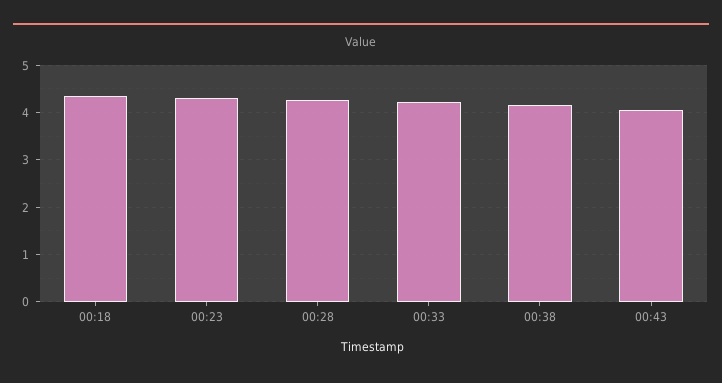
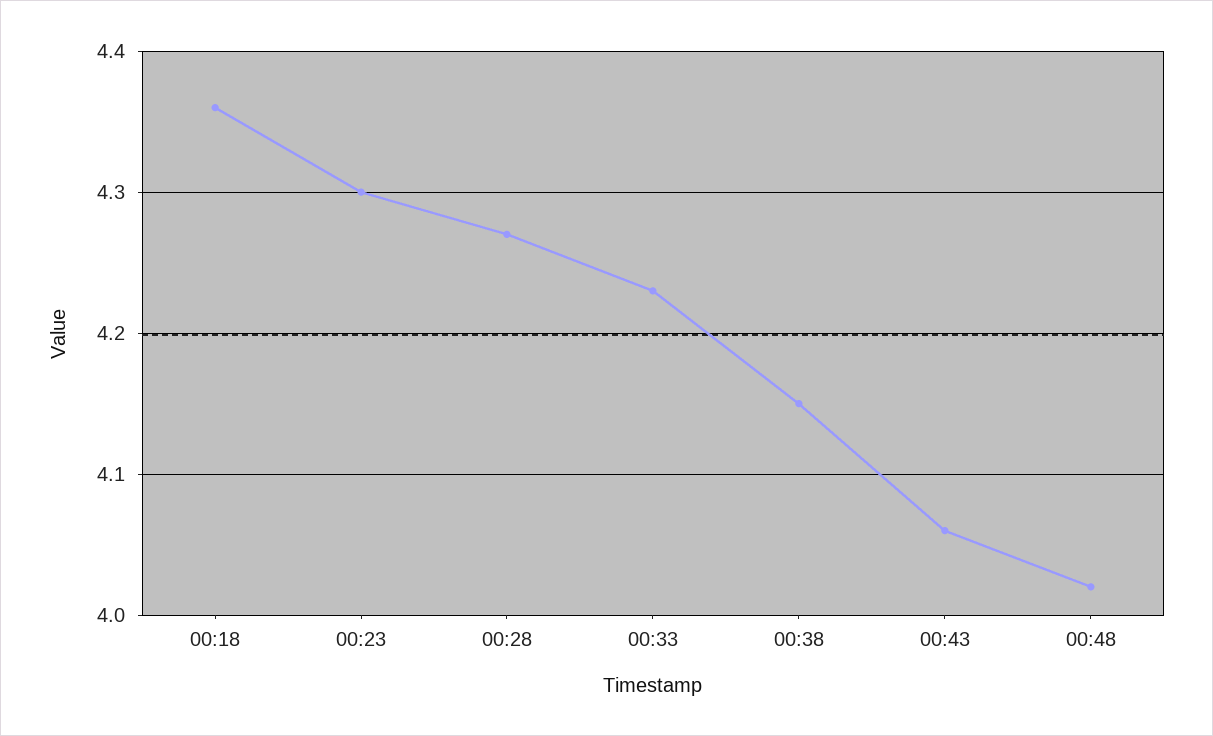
00:48: none -> 4.02

